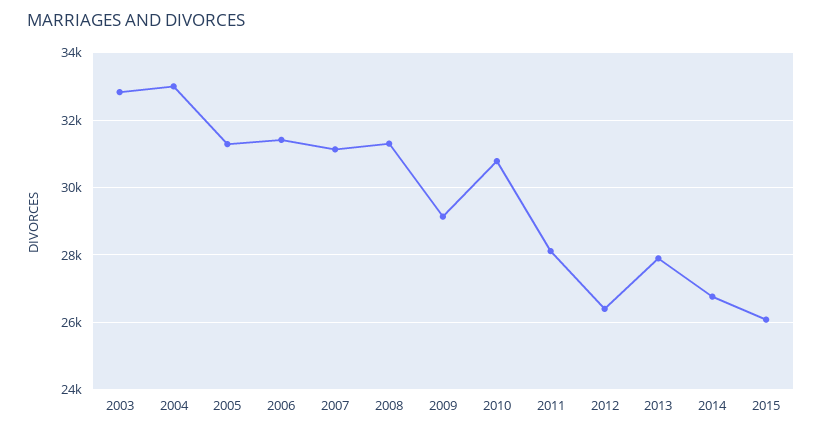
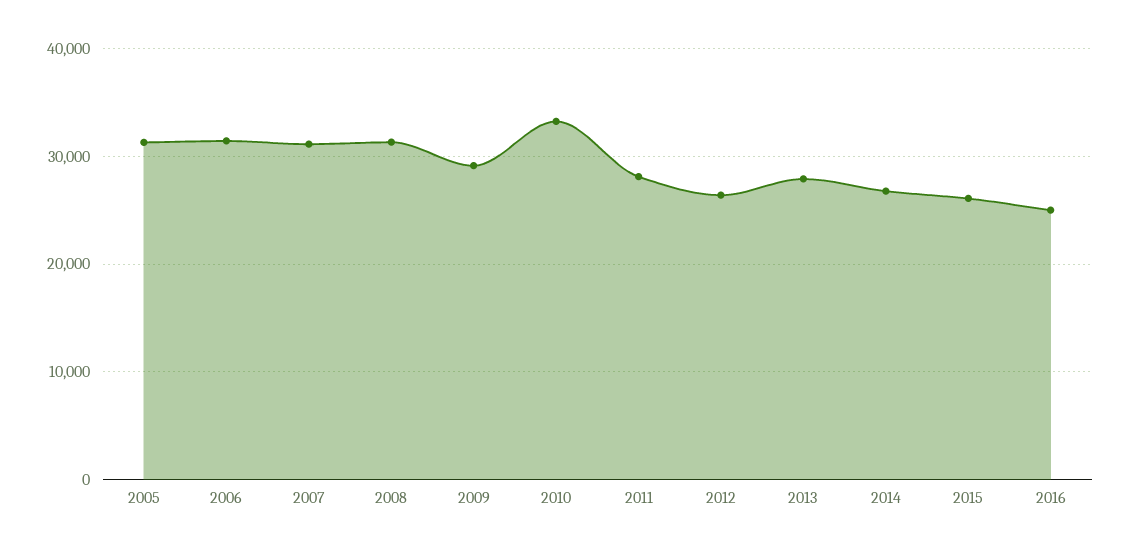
2003: 32800 -> none
2004: 33000 -> none
2010: 30800 -> 33000
2016: none -> 25000

